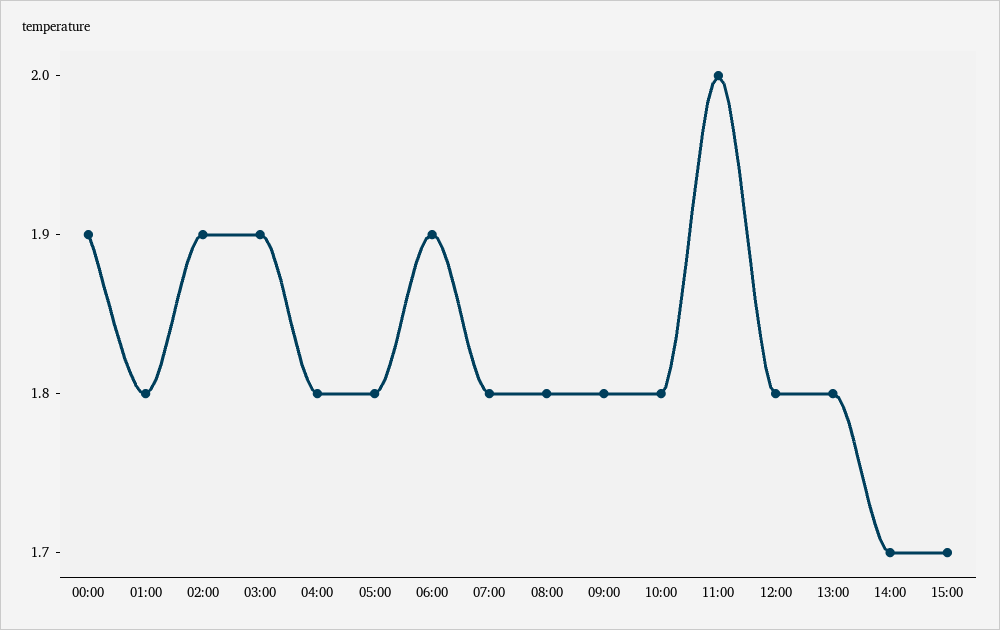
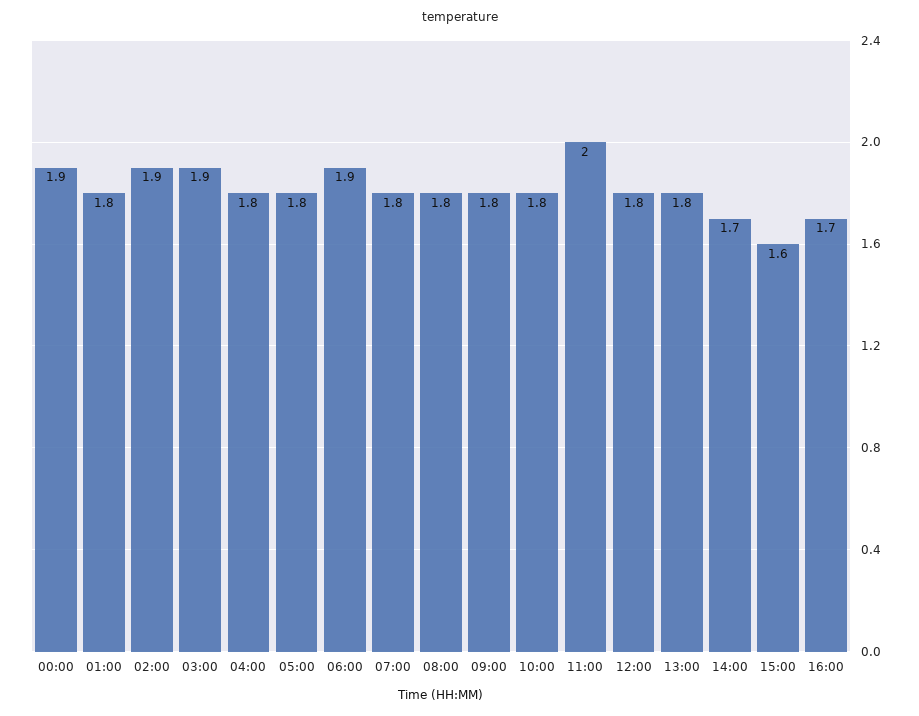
15:00: 1.7 -> 1.6
16:00: none -> 1.7

